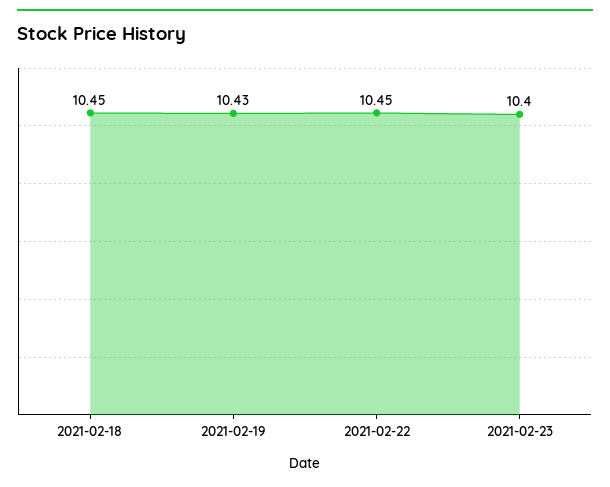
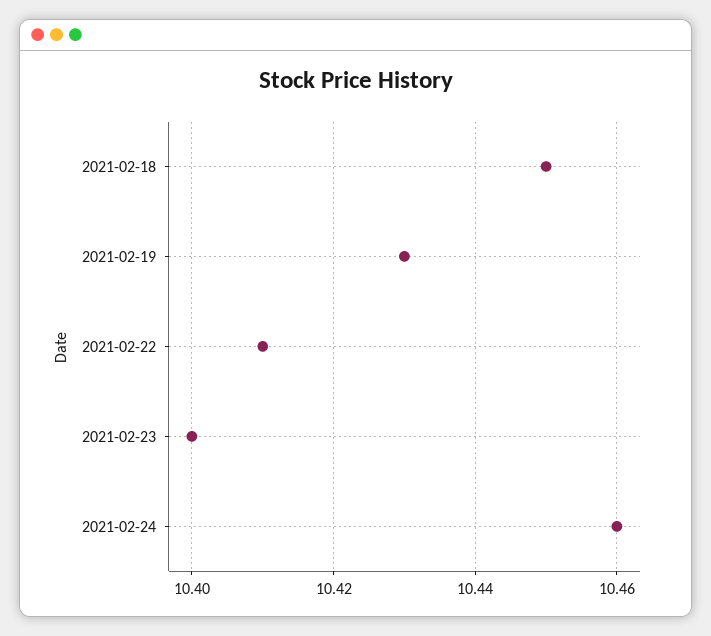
2021-02-22: 10.45 -> 10.41
2021-02-24: none -> 10.46

